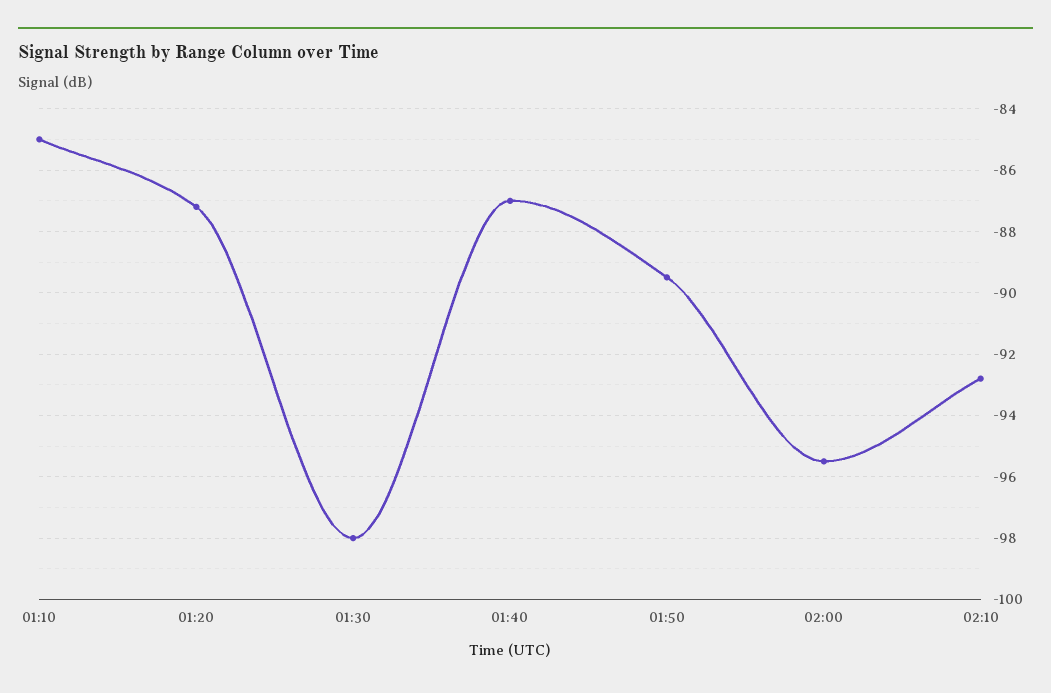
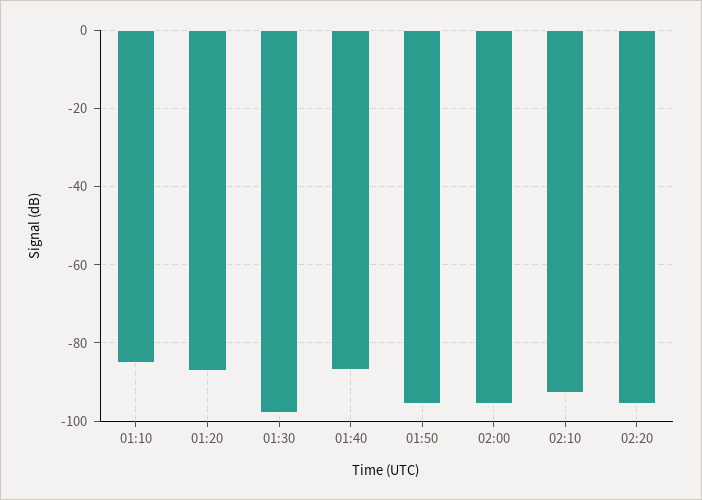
01:50: -89.5 -> -96
02:20: none -> -96

